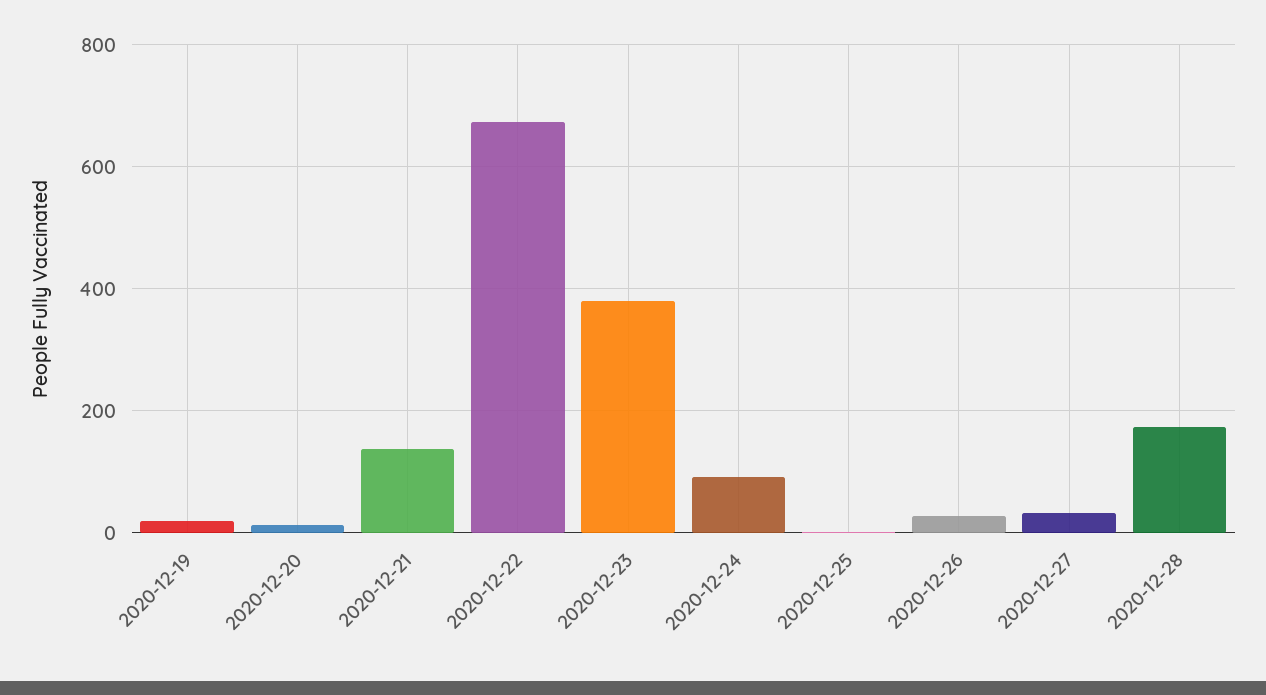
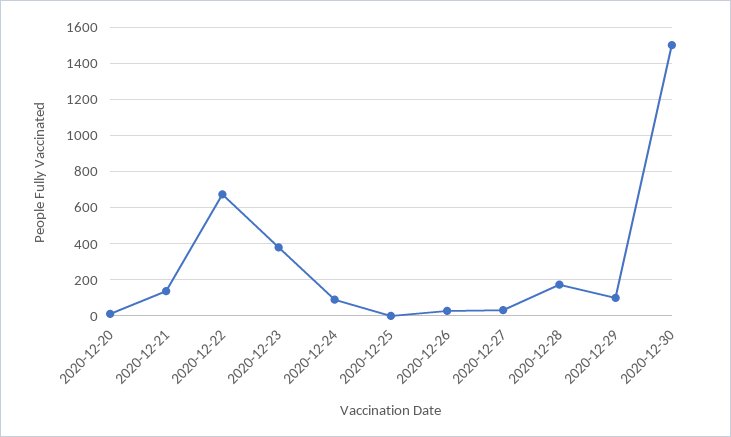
2020-12-19: 20 -> none
2020-12-29: none -> 100
2020-12-30: none -> 1500

